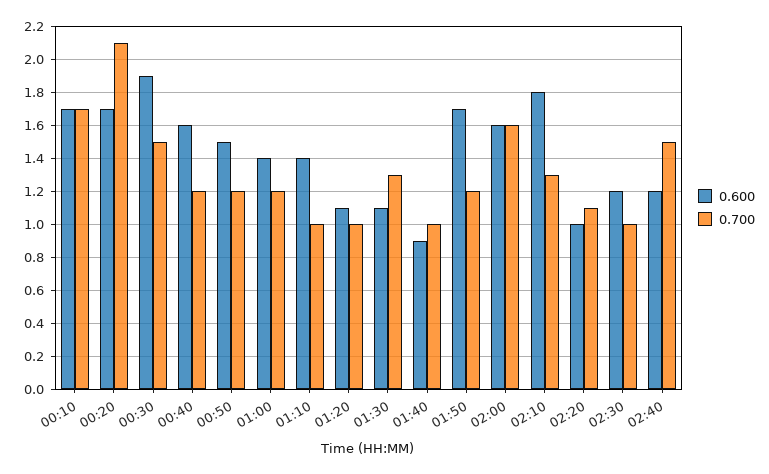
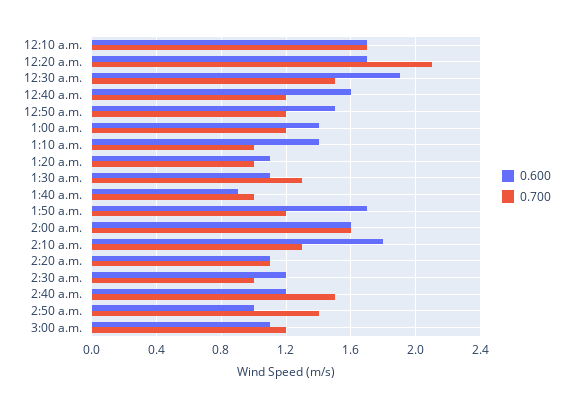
0.600, 02:20: 1 -> 1.1
0.600, 2:50 a.m.: none -> 1
0.700, 2:50 a.m.: none -> 1.4
0.600, 3:00 a.m.: none -> 1.1
0.700, 3:00 a.m.: none -> 1.2

